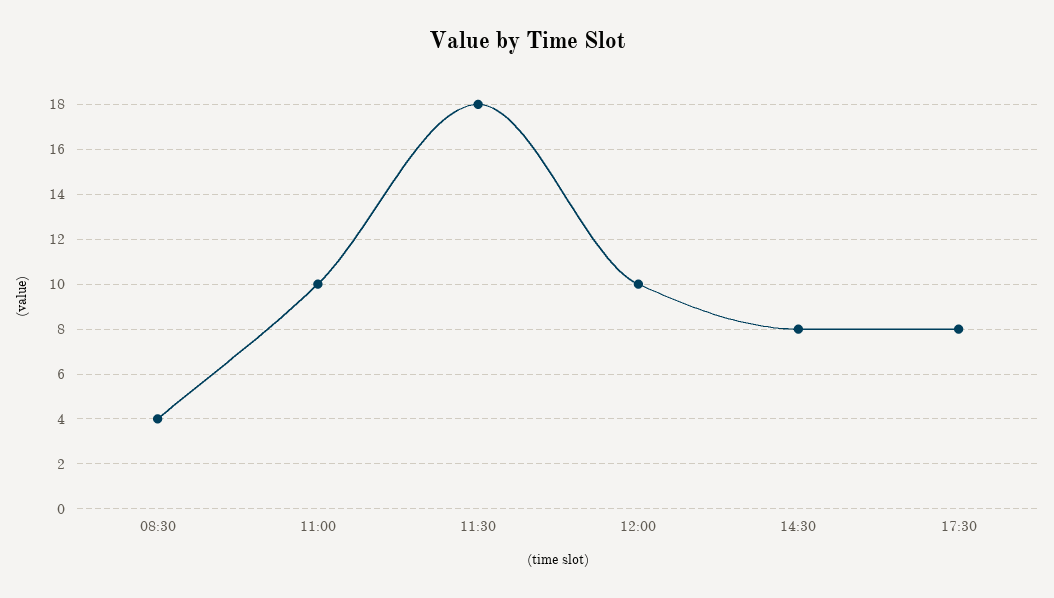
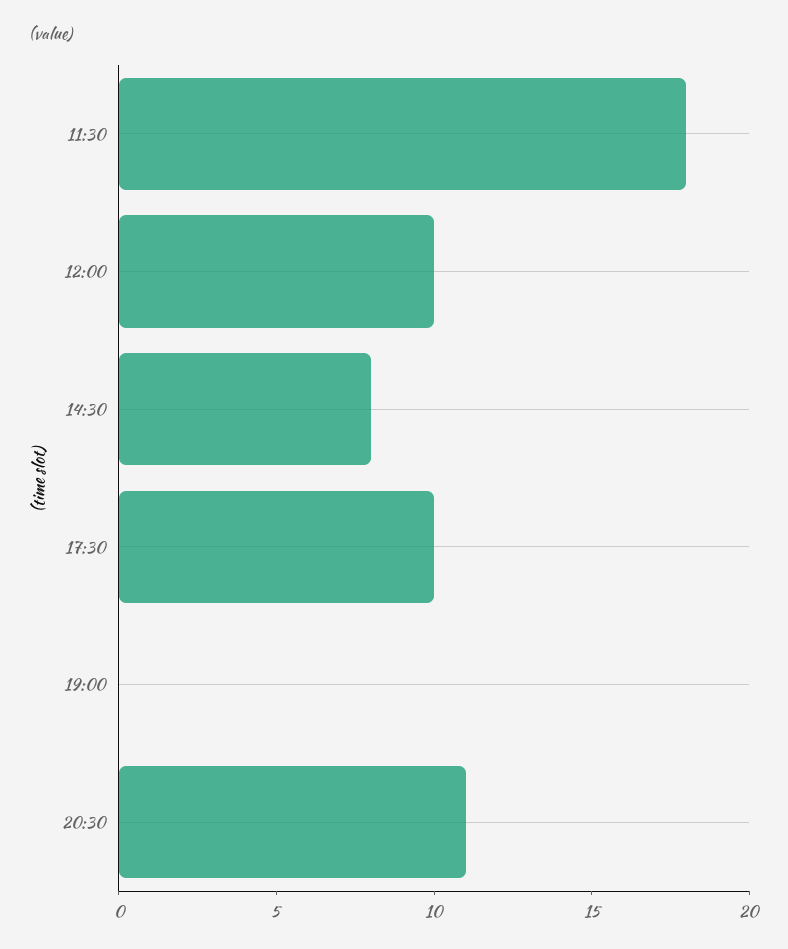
08:30: 4 -> none
11:00: 10 -> none
17:30: 8 -> 10
19:00: none -> 0
20:30: none -> 11

